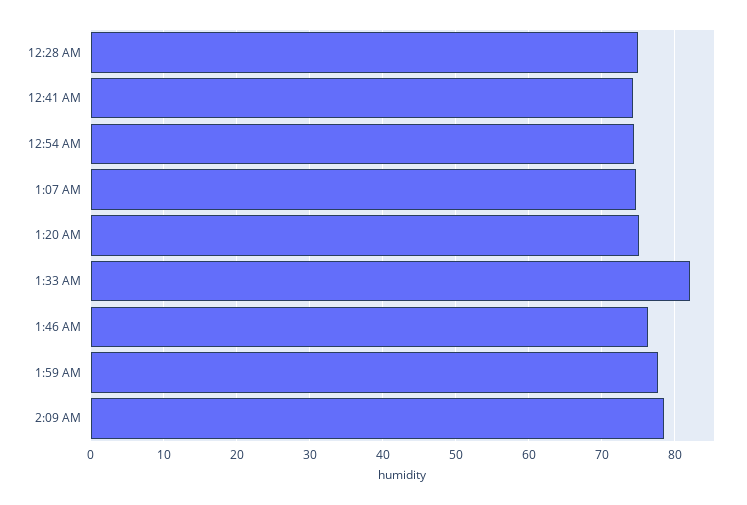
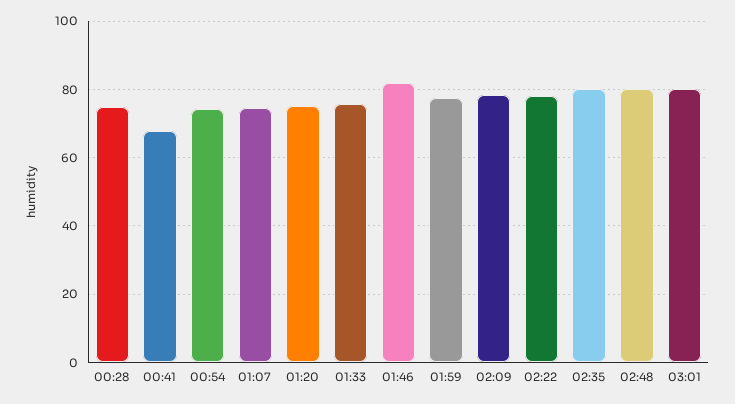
12:41 AM: 74 -> 68
1:33 AM: 82 -> 76
1:46 AM: 76 -> 82
02:22: none -> 78
02:35: none -> 80
02:48: none -> 80
03:01: none -> 80

